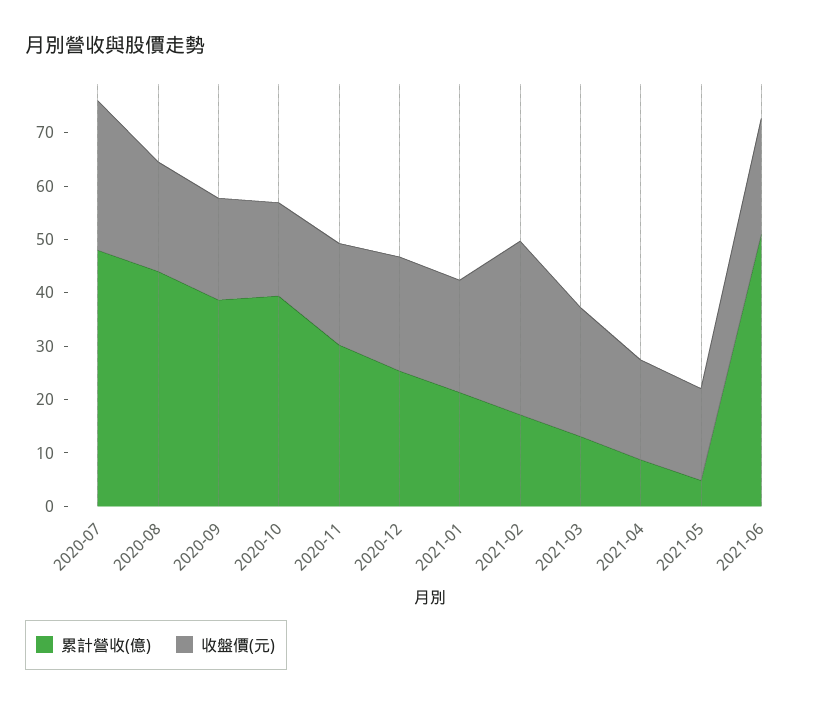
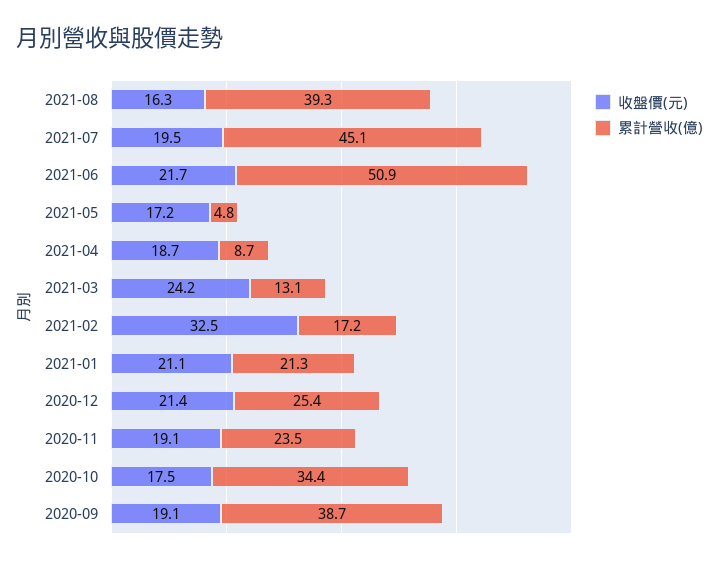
累計營收(億), 2020-07: 48 -> none
收盤價(元), 2020-07: 28 -> none
累計營收(億), 2020-08: 44 -> none
收盤價(元), 2020-08: 20 -> none
累計營收(億), 2020-10: 40 -> 34.4
累計營收(億), 2020-11: 30 -> 23.5
收盤價(元), 2021-08: none -> 16.3
累計營收(億), 2021-08: none -> 39.3
收盤價(元), 2021-07: none -> 19.5
累計營收(億), 2021-07: none -> 45.1

